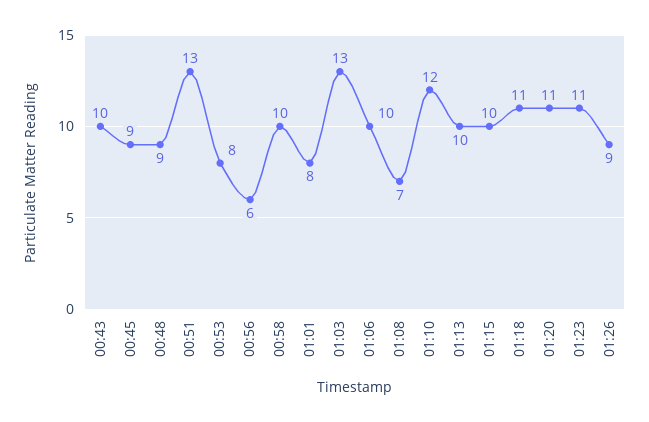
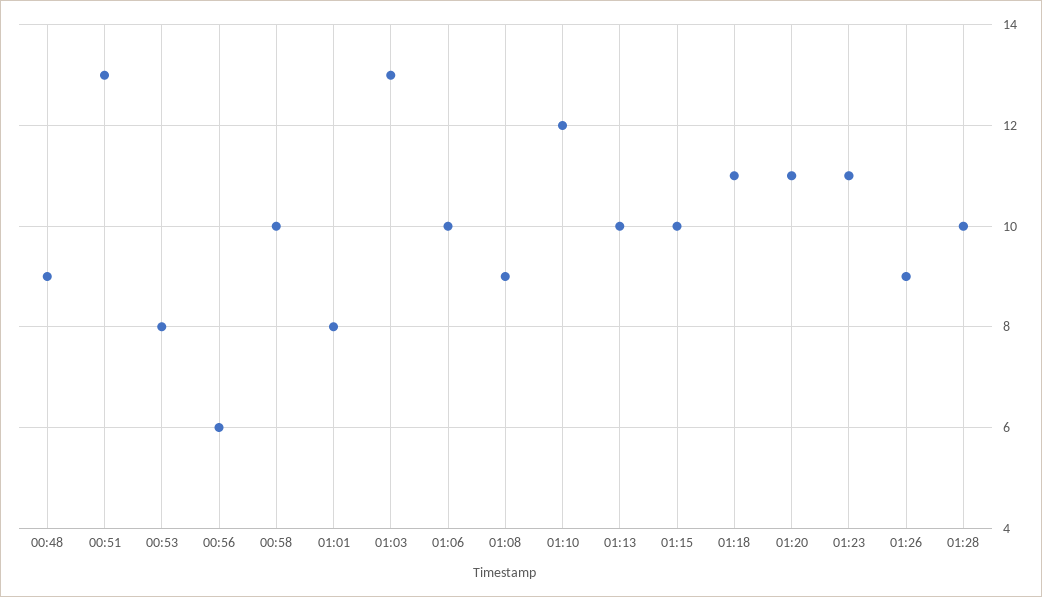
00:43: 10 -> none
00:45: 9 -> none
01:08: 7 -> 9
01:28: none -> 10

